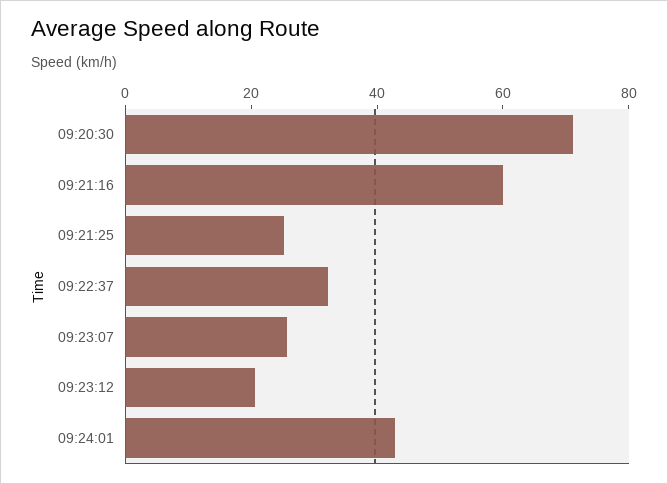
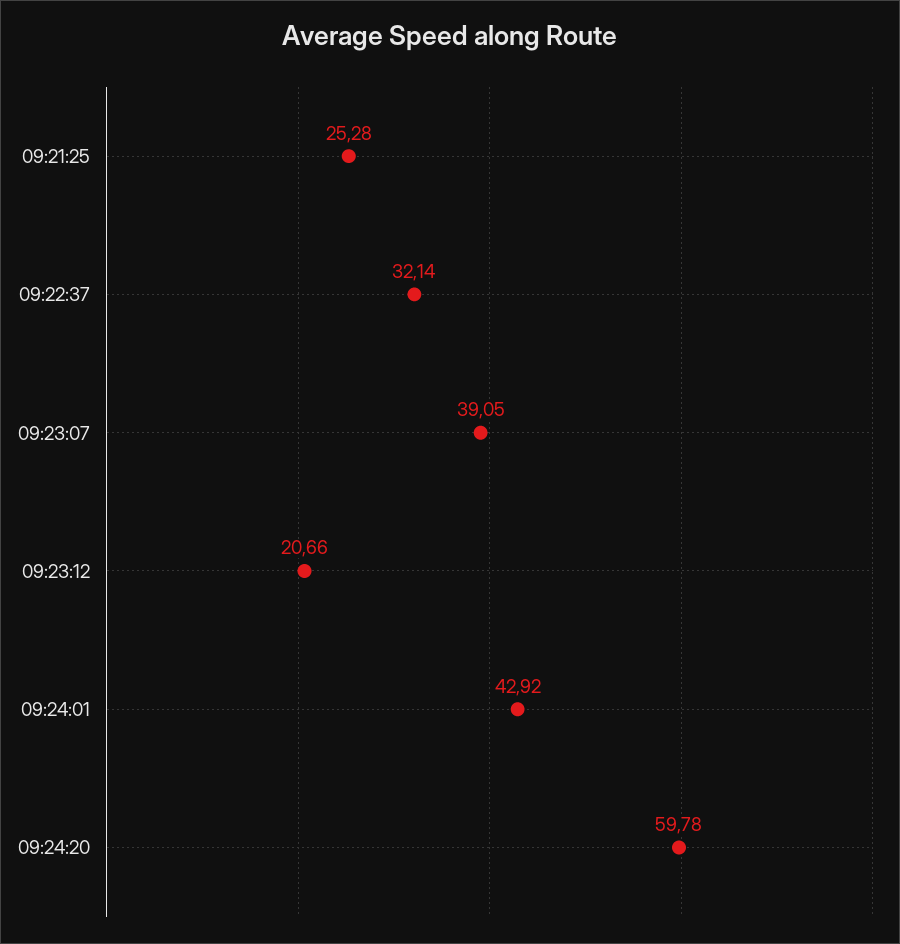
09:20:30: 70 -> none
09:21:16: 60 -> none
09:23:07: 25 -> 39.05
09:24:20: none -> 59.78

